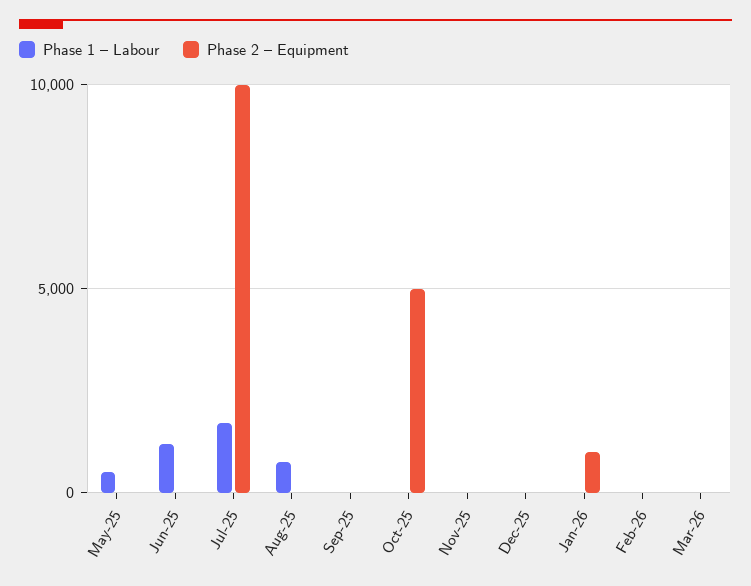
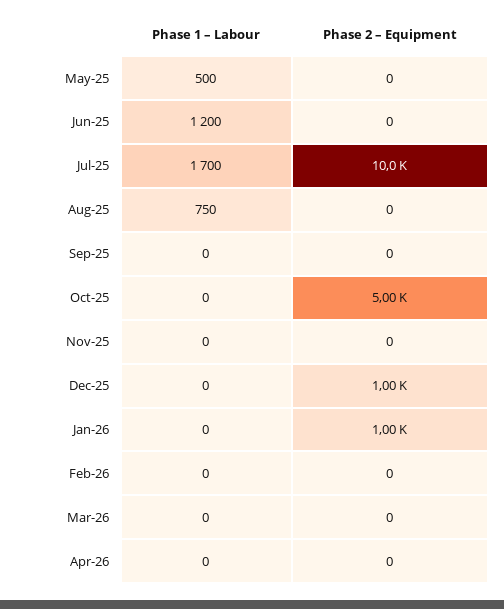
Phase 2 – Equipment, Dec-25: 0 -> 1000
Phase 1 – Labour, Apr-26: none -> 0
Phase 2 – Equipment, Apr-26: none -> 0

